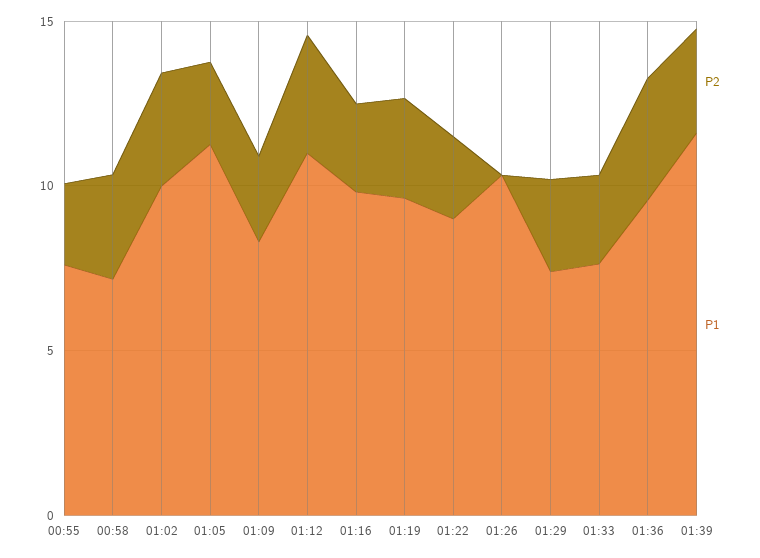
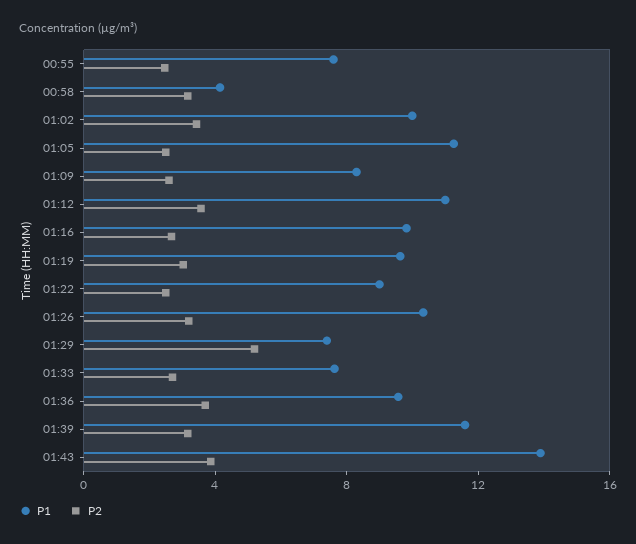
P1, 00:58: 7 -> 4
P2, 01:26: 0 -> 3
P2, 01:29: 3 -> 5
P1, 01:43: none -> 14
P2, 01:43: none -> 4

